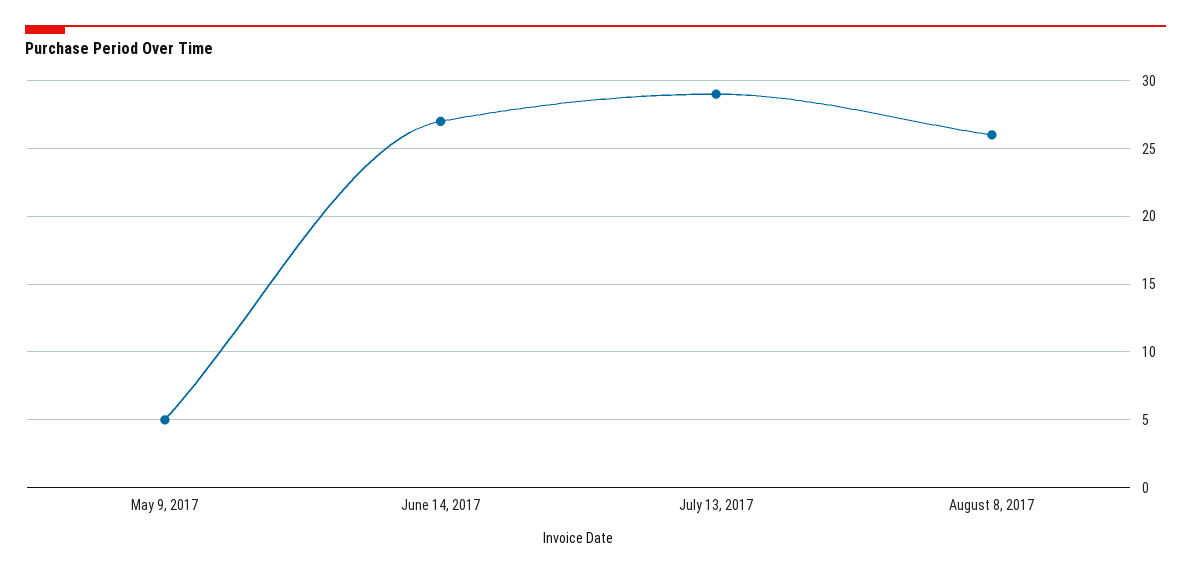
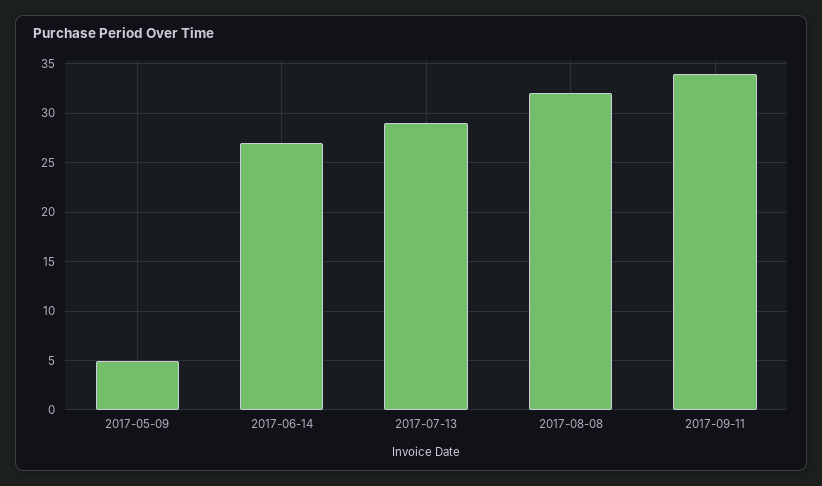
August 8, 2017: 26 -> 32
2017-09-11: none -> 34

